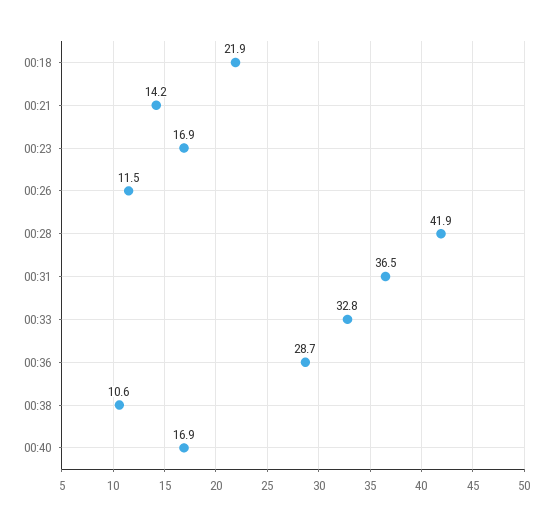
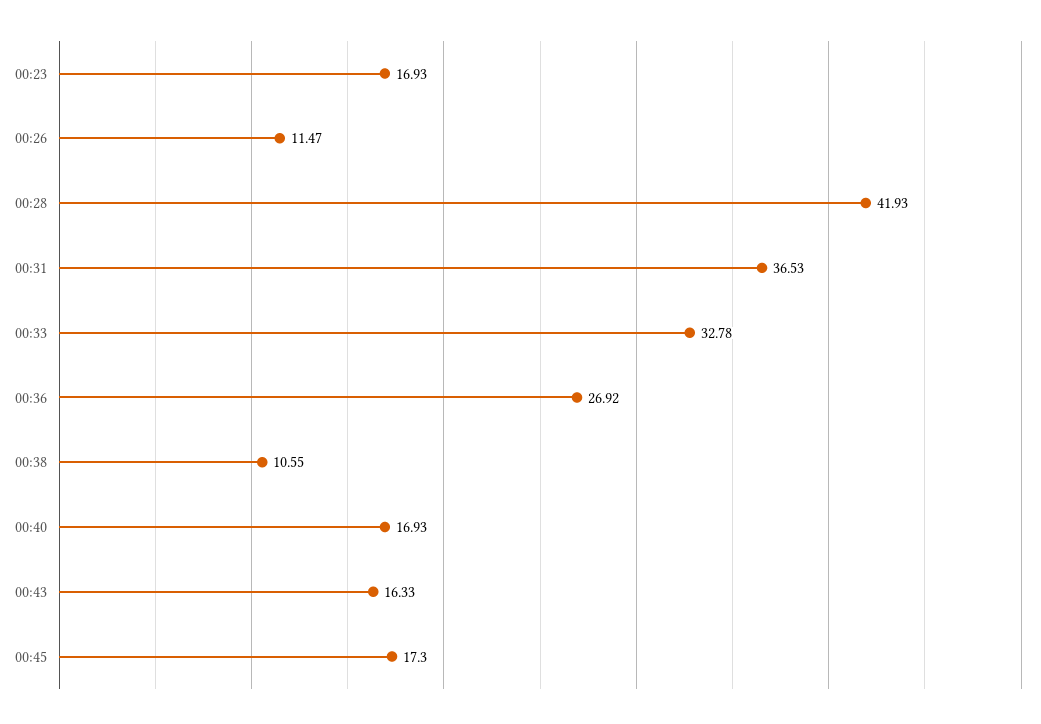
00:18: 21.9 -> none
00:21: 14.2 -> none
00:36: 28.7 -> 26.92
00:43: none -> 16.33
00:45: none -> 17.3

